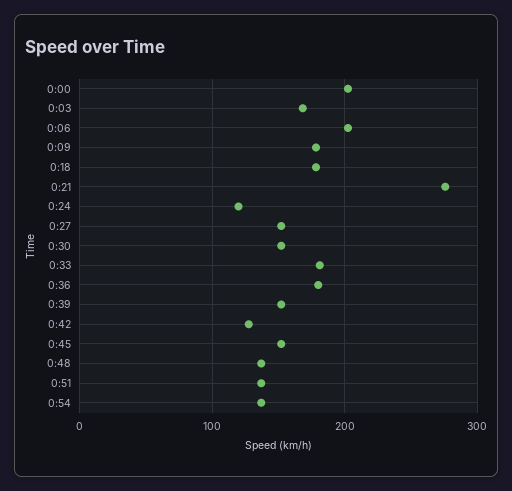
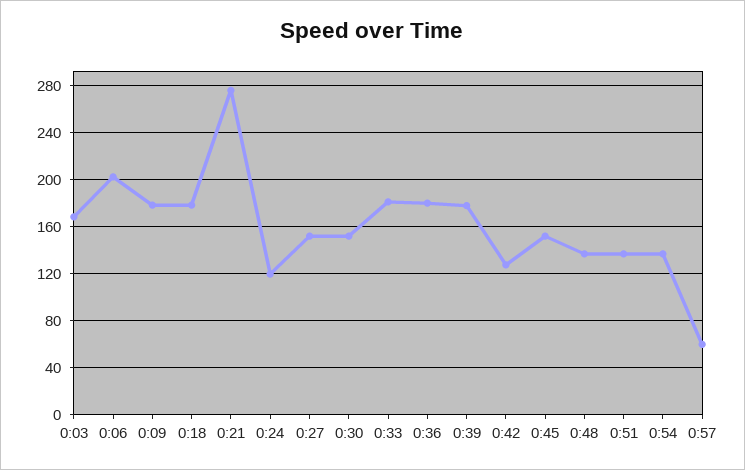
0:00: 200 -> none
0:39: 150 -> 180
0:57: none -> 60

